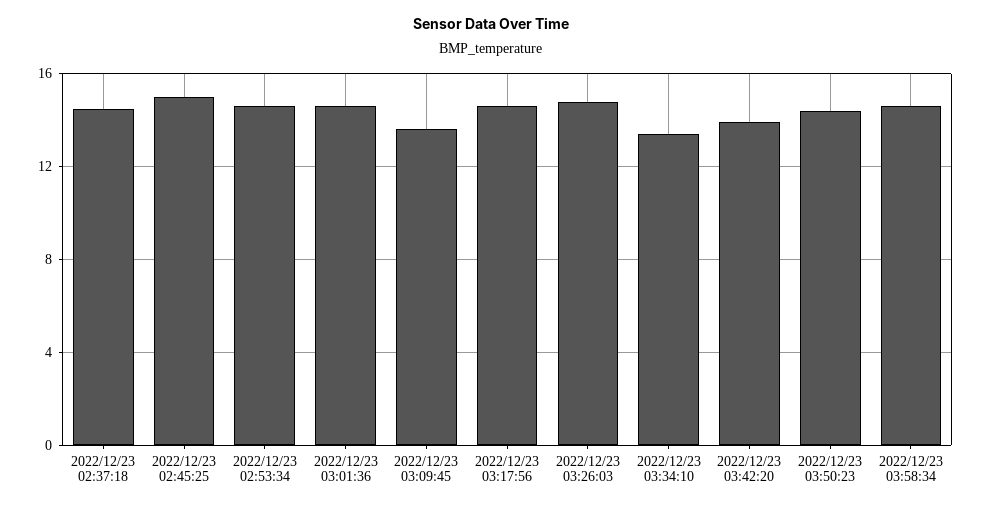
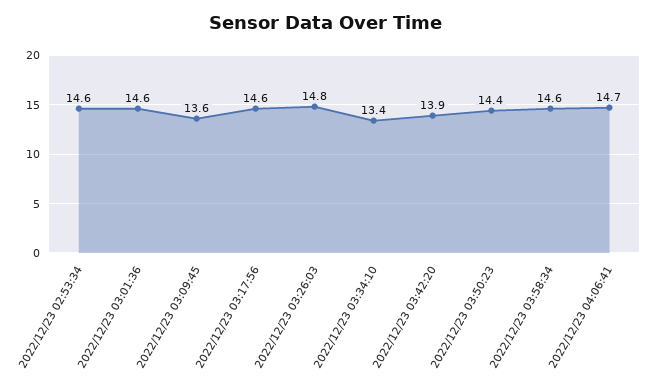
2022/12/23 02:37:18: 14.5 -> none
2022/12/23 02:45:25: 15 -> none
2022/12/23 04:06:41: none -> 14.7

